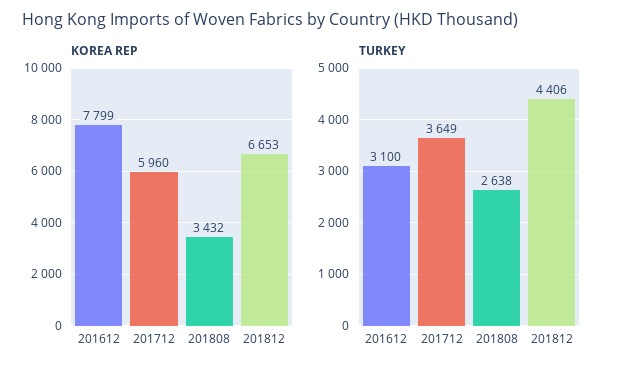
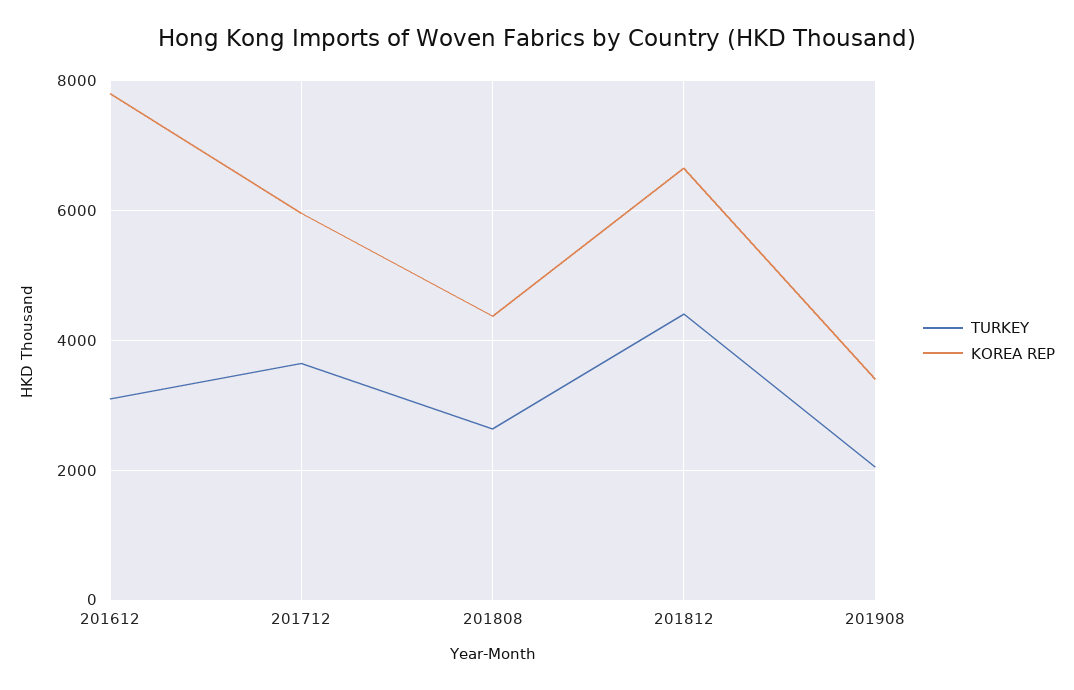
KOREA REP, 201808: 3432 -> 4400
TURKEY, 201908: none -> 2000
KOREA REP, 201908: none -> 3400

